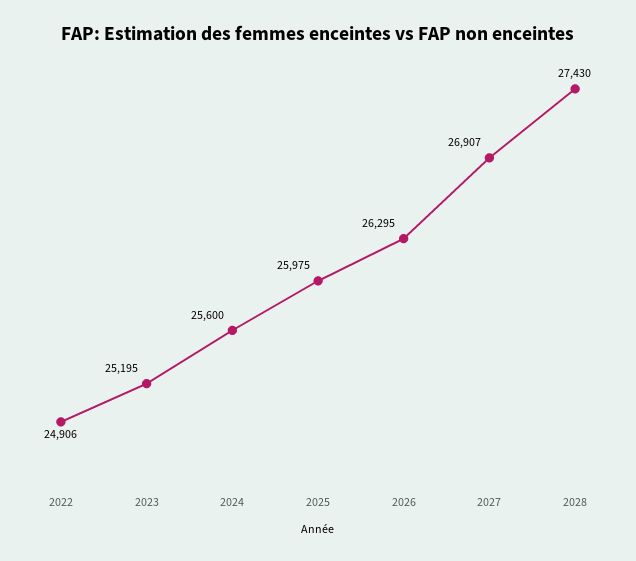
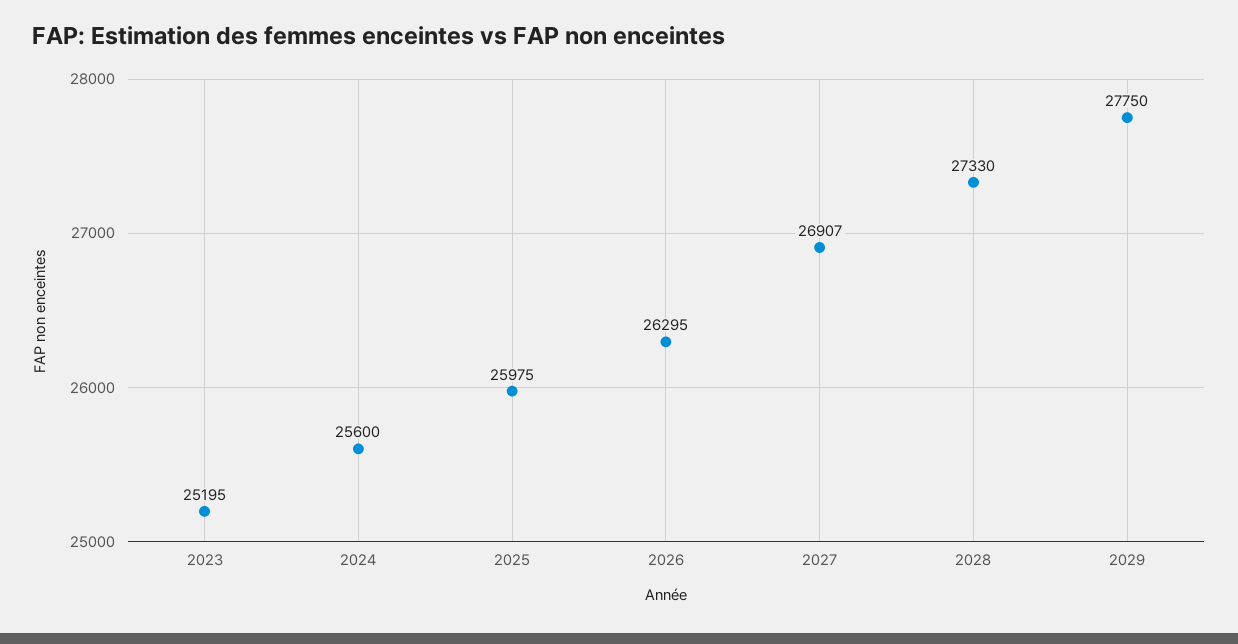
2022: 24906 -> none
2028: 27430 -> 27330
2029: none -> 27750

